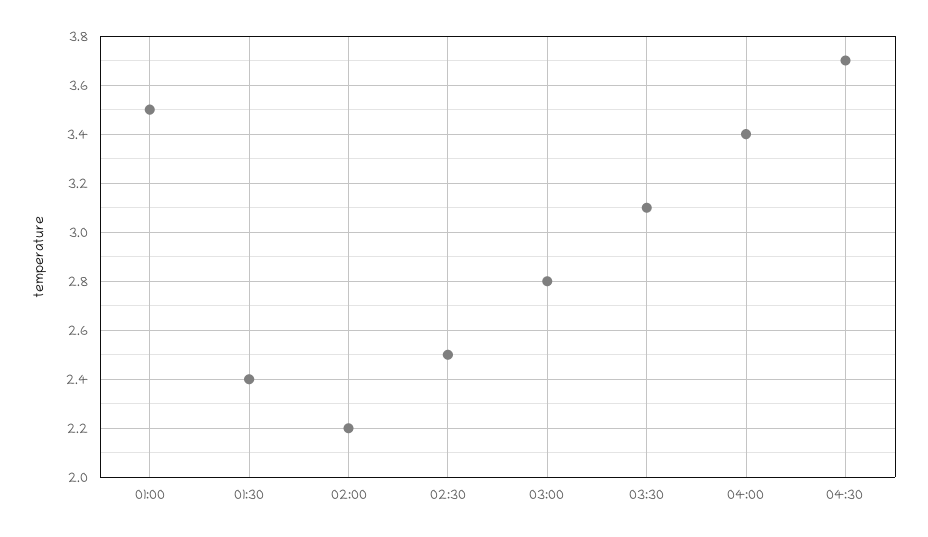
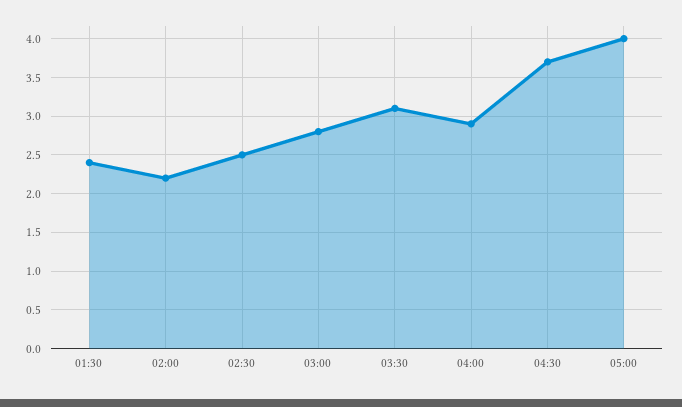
01:00: 3.5 -> none
04:00: 3.4 -> 2.9
05:00: none -> 4

